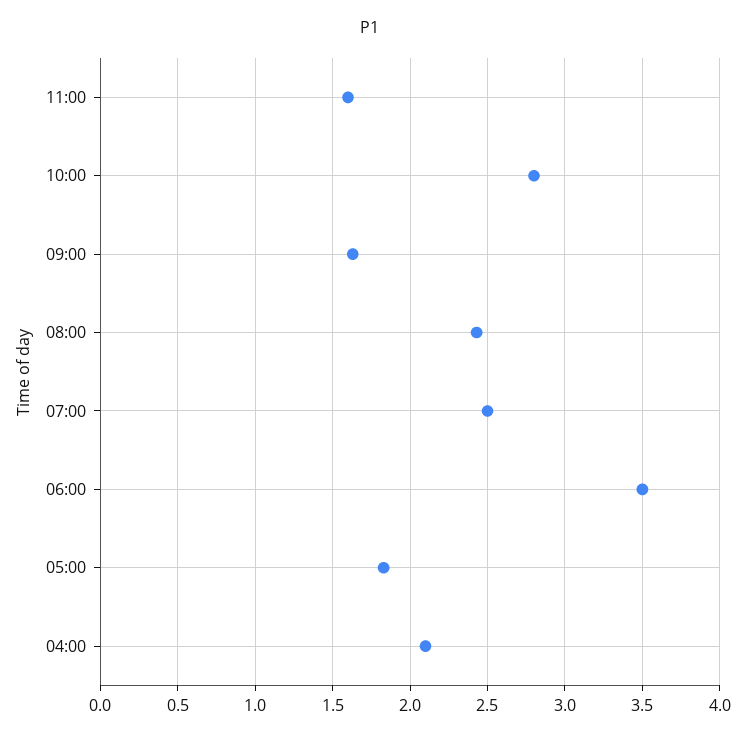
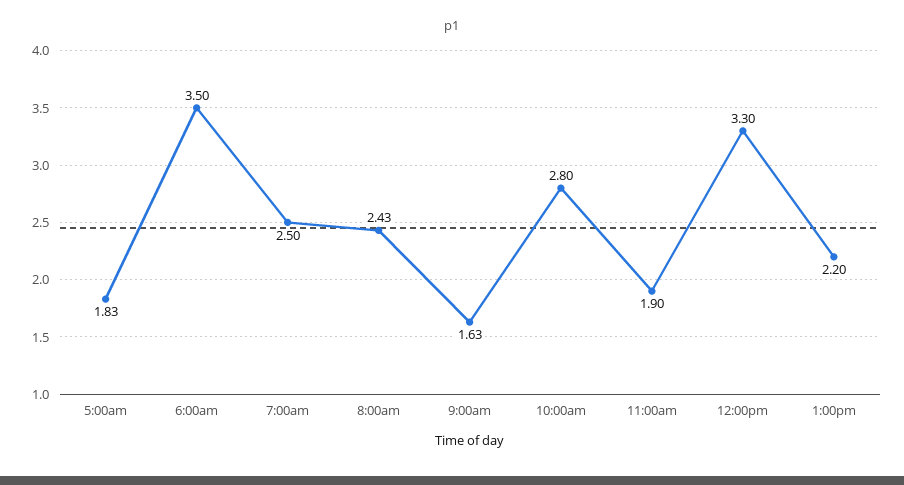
11:00: 1.6 -> 1.9
04:00: 2.1 -> none
12:00pm: none -> 3.3
1:00pm: none -> 2.2

